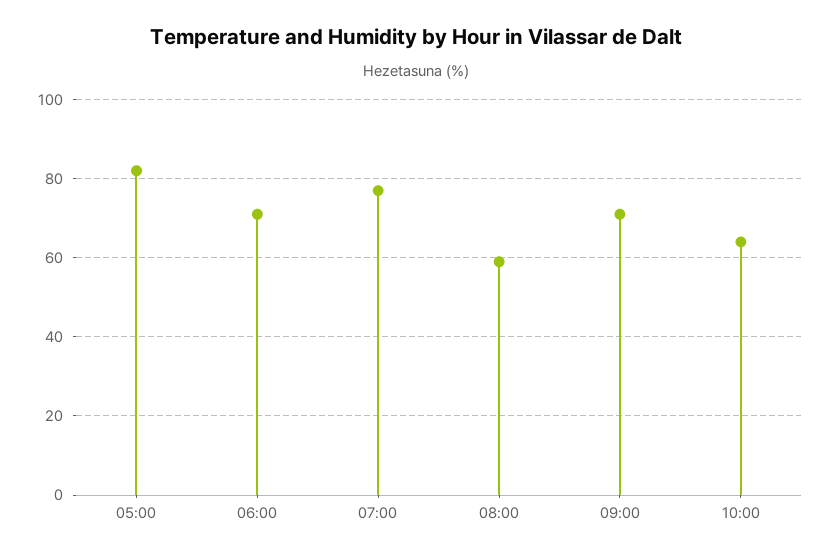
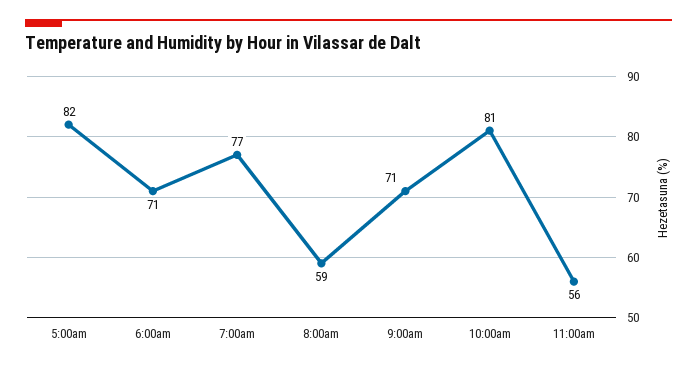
10:00: 65 -> 81
11:00am: none -> 56

